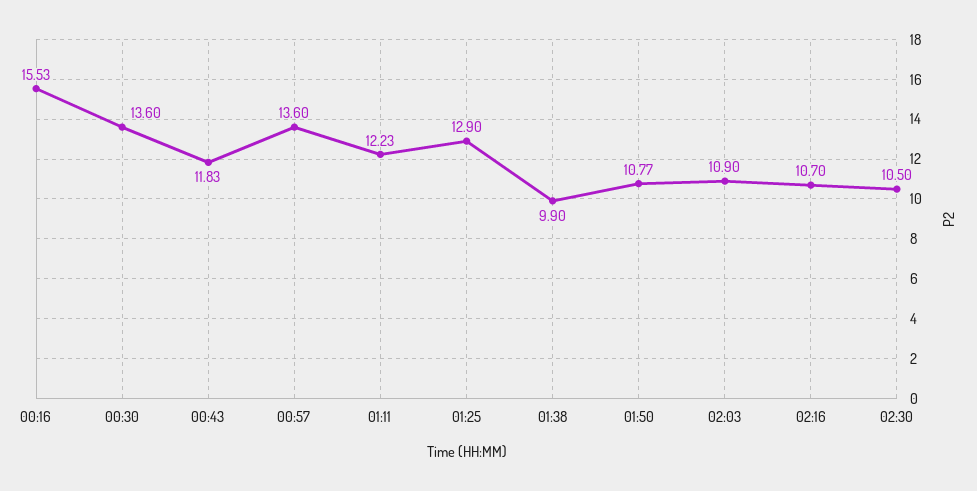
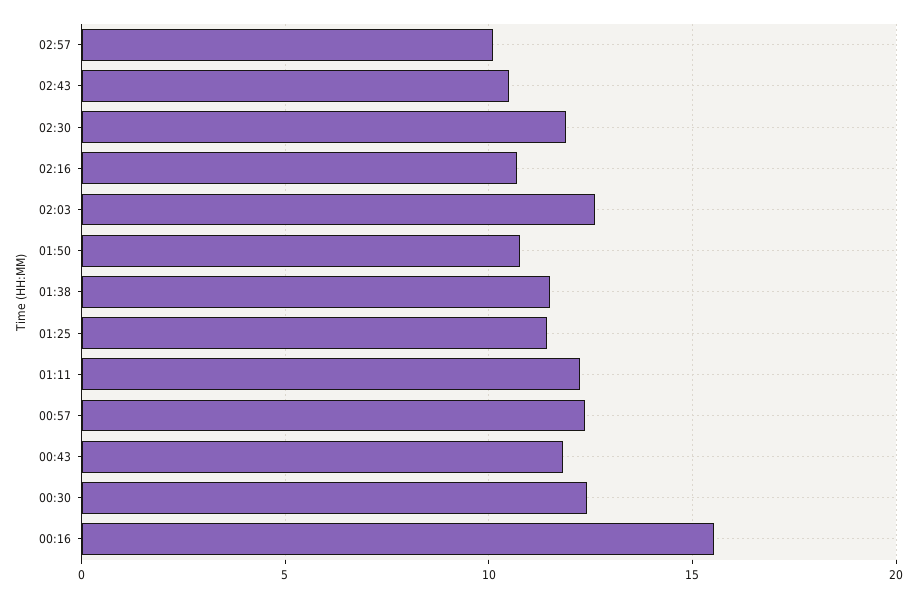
00:30: 13.6 -> 12.5
00:57: 13.6 -> 12.5
01:25: 12.9 -> 11.5
01:38: 9.9 -> 11.5
02:03: 10.9 -> 12.5
02:30: 10.5 -> 12
02:57: none -> 10
02:43: none -> 10.5

